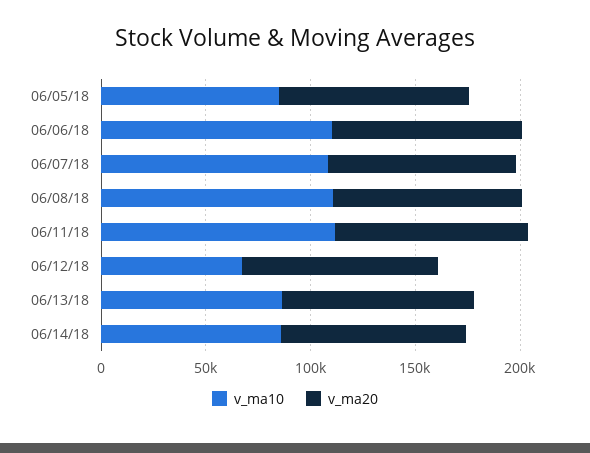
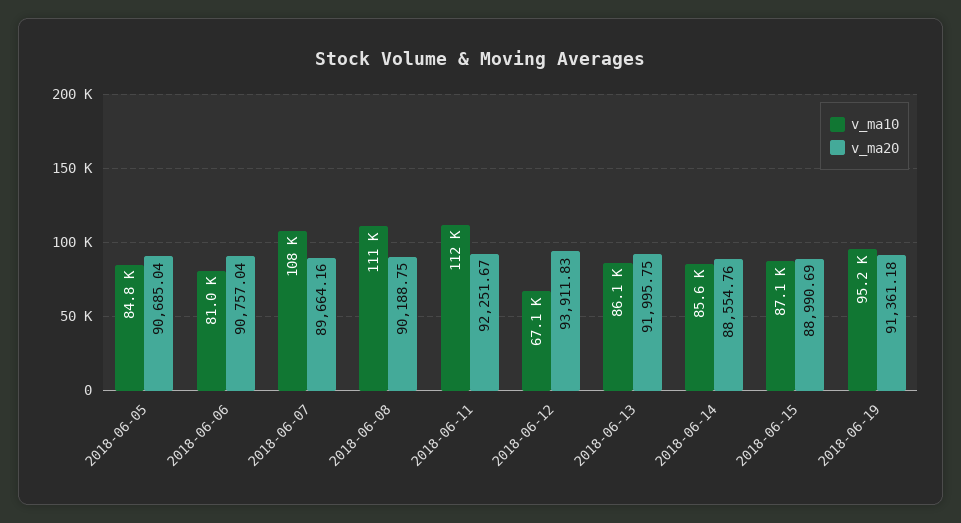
v_ma10, 06/06/18: 110000 -> 81000
v_ma10, 2018-06-15: none -> 87100
v_ma20, 2018-06-15: none -> 88990.69
v_ma10, 2018-06-19: none -> 95200
v_ma20, 2018-06-19: none -> 91361.18

